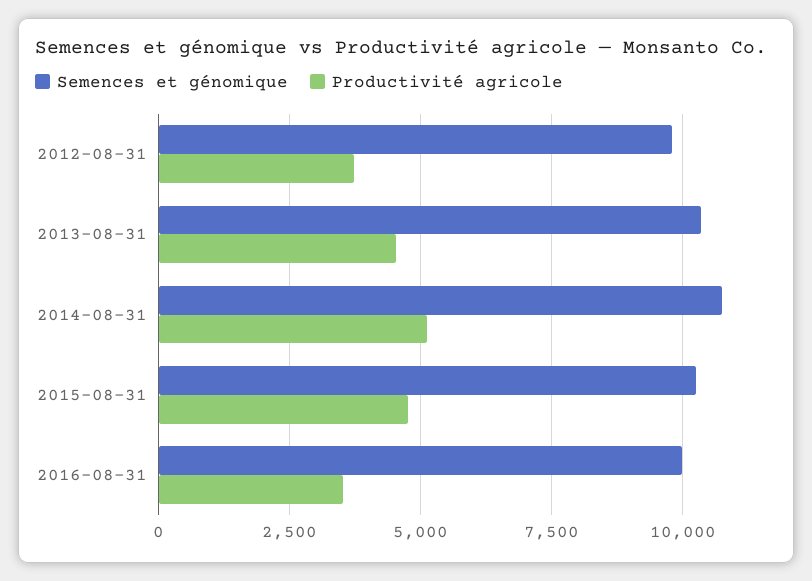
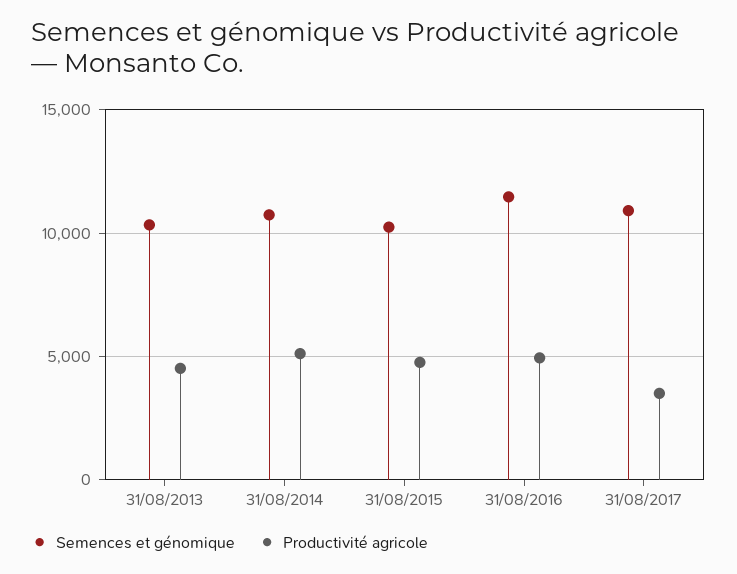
Semences et génomique, 2012-08-31: 9750 -> none
Productivité agricole, 2012-08-31: 3750 -> none
Semences et génomique, 2016-08-31: 10000 -> 11500
Productivité agricole, 2016-08-31: 3500 -> 5000
Semences et génomique, 31/08/2017: none -> 11000
Productivité agricole, 31/08/2017: none -> 3500

